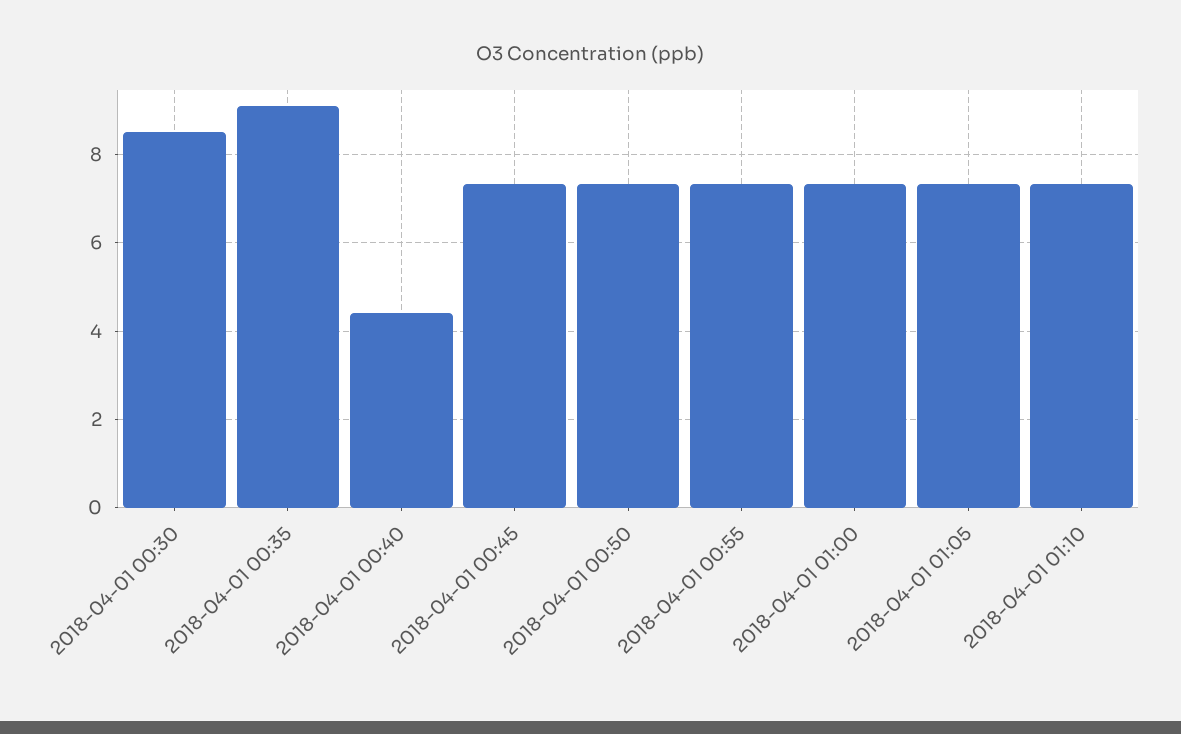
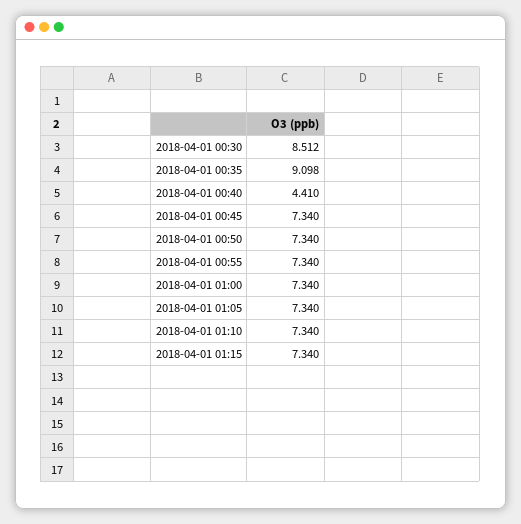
2018-04-01 01:15: none -> 7.34

